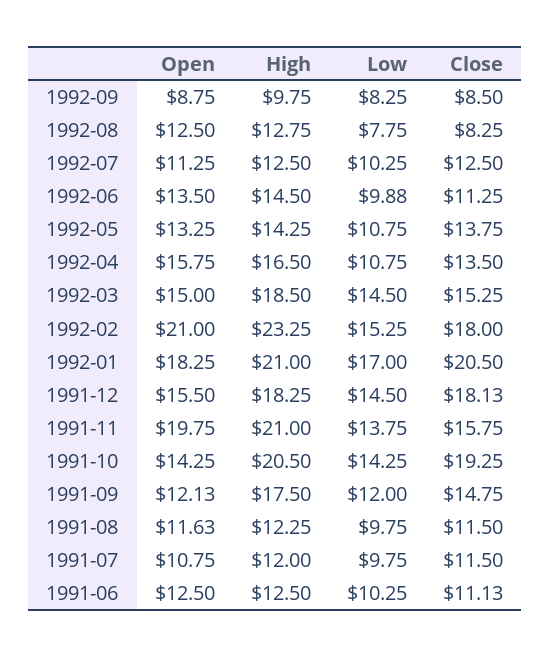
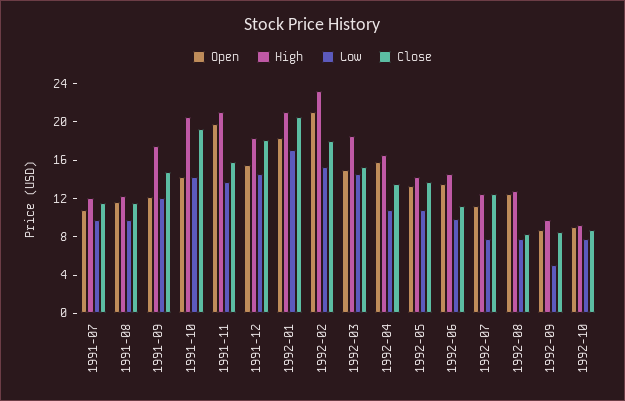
Low, 1992-09: 8.25 -> 5
Low, 1992-07: 10.25 -> 8
Open, 1991-06: 12.5 -> none
High, 1991-06: 12.5 -> none
Low, 1991-06: 10.25 -> none
Close, 1991-06: 11.13 -> none
Open, 1992-10: none -> 9
High, 1992-10: none -> 9
Low, 1992-10: none -> 8
Close, 1992-10: none -> 9

